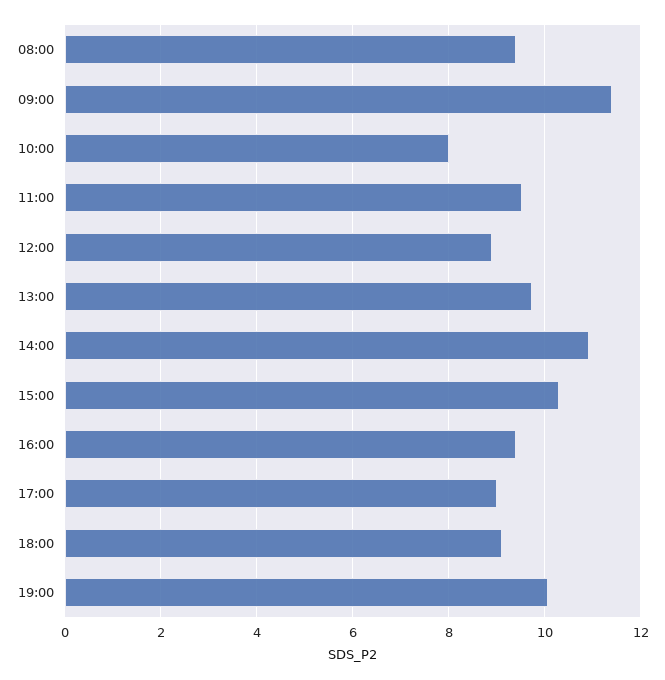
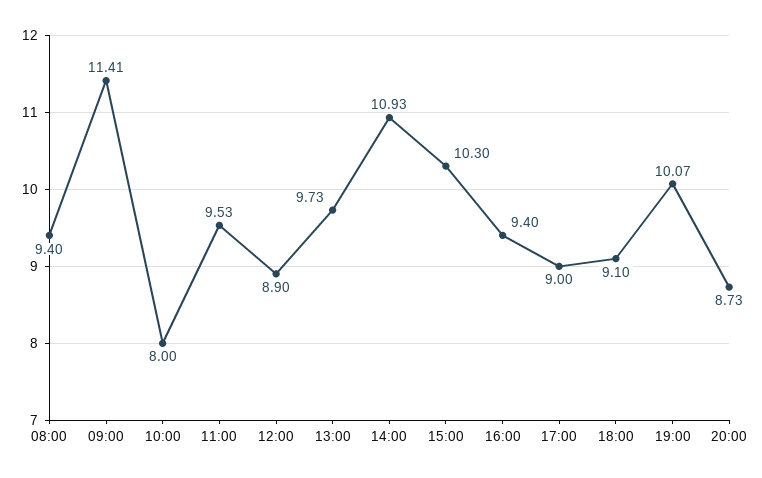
20:00: none -> 8.73

